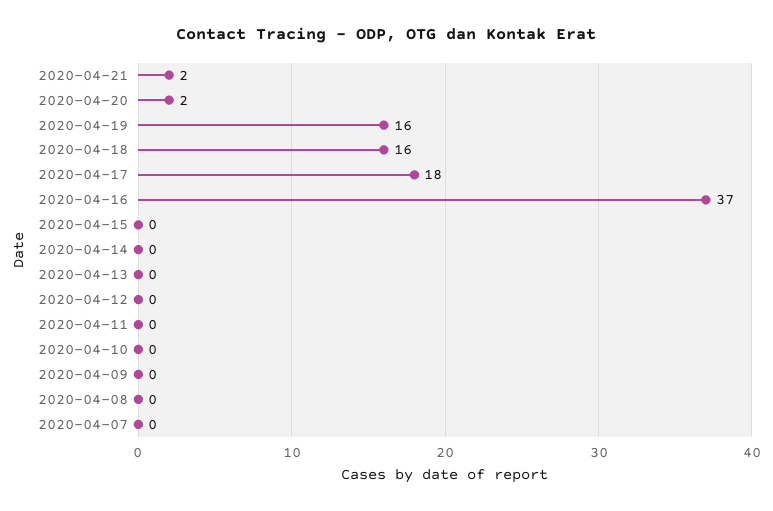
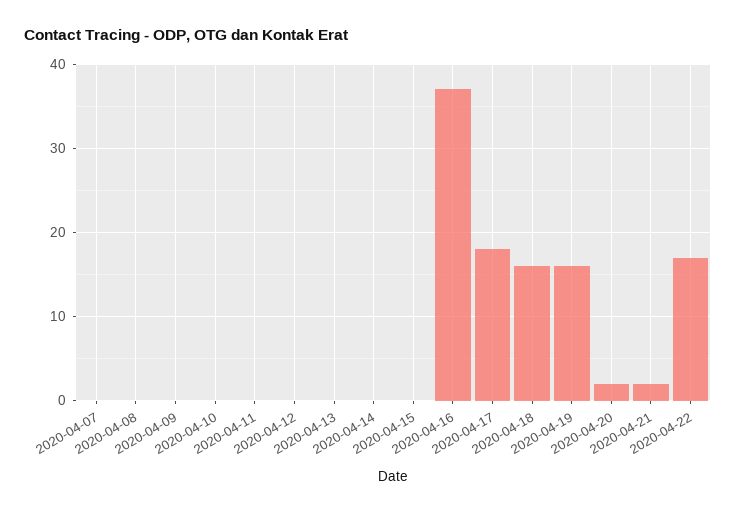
2020-04-22: none -> 17

